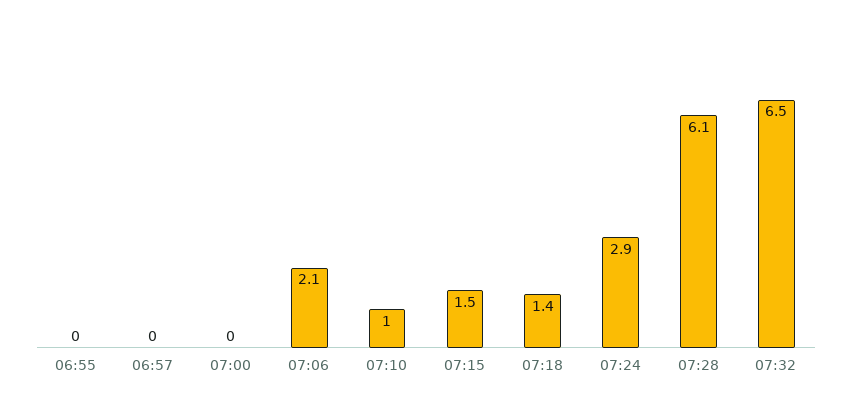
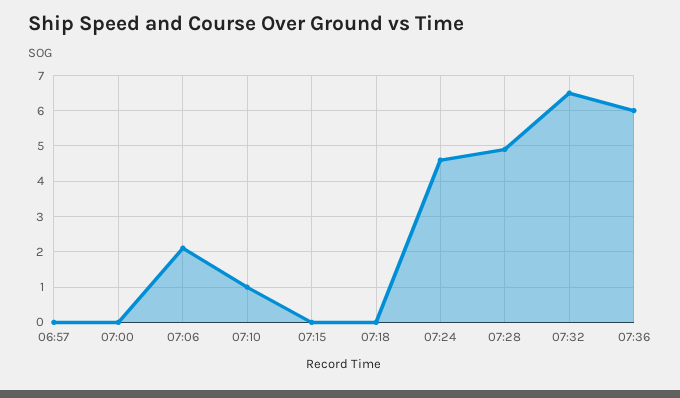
06:55: 0 -> none
07:15: 1.5 -> 0
07:18: 1.4 -> 0
07:24: 2.9 -> 4.5
07:28: 6.1 -> 5
07:36: none -> 6

